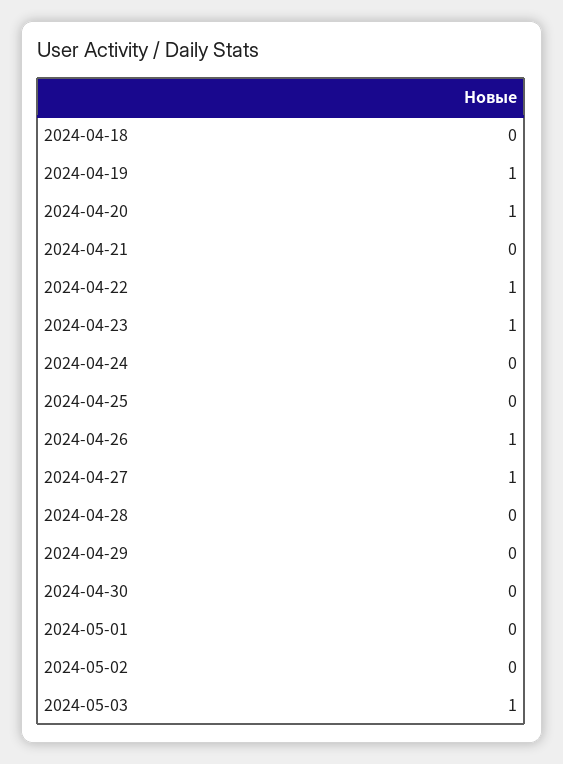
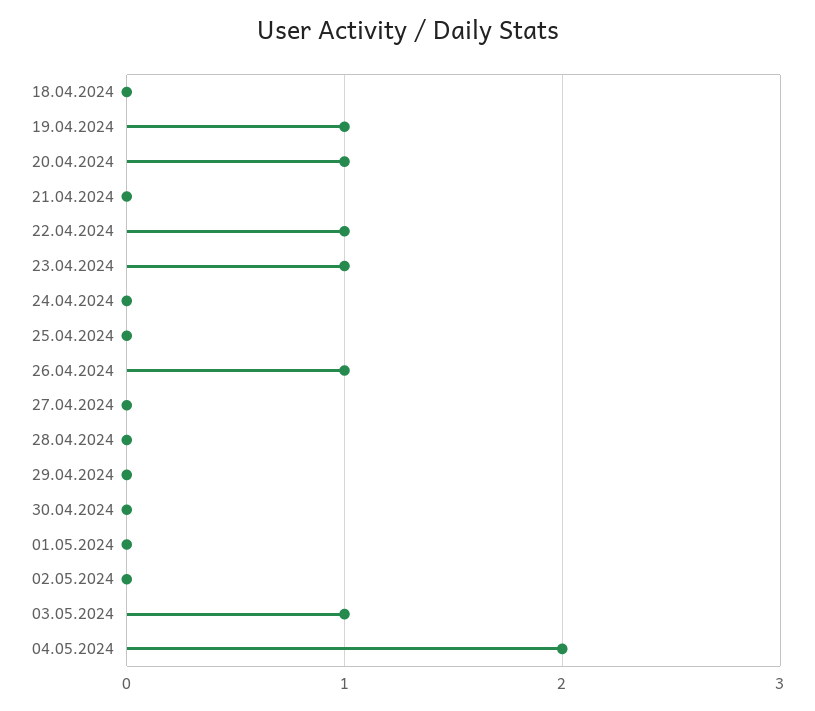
2024-04-27: 1 -> 0
04.05.2024: none -> 2

